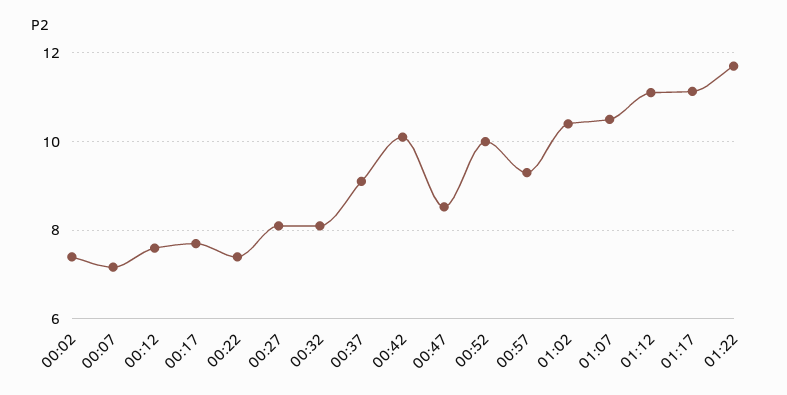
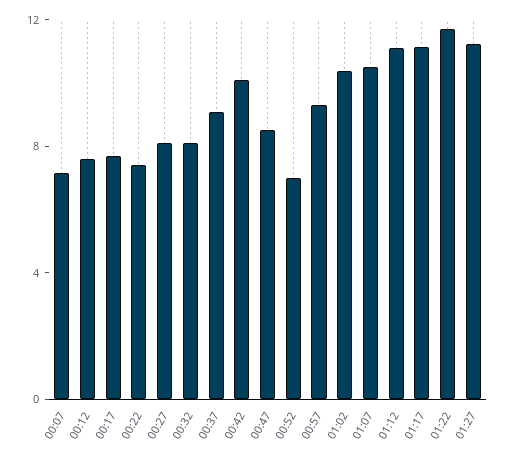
00:02: 7.4 -> none
00:52: 10 -> 7
01:27: none -> 11

